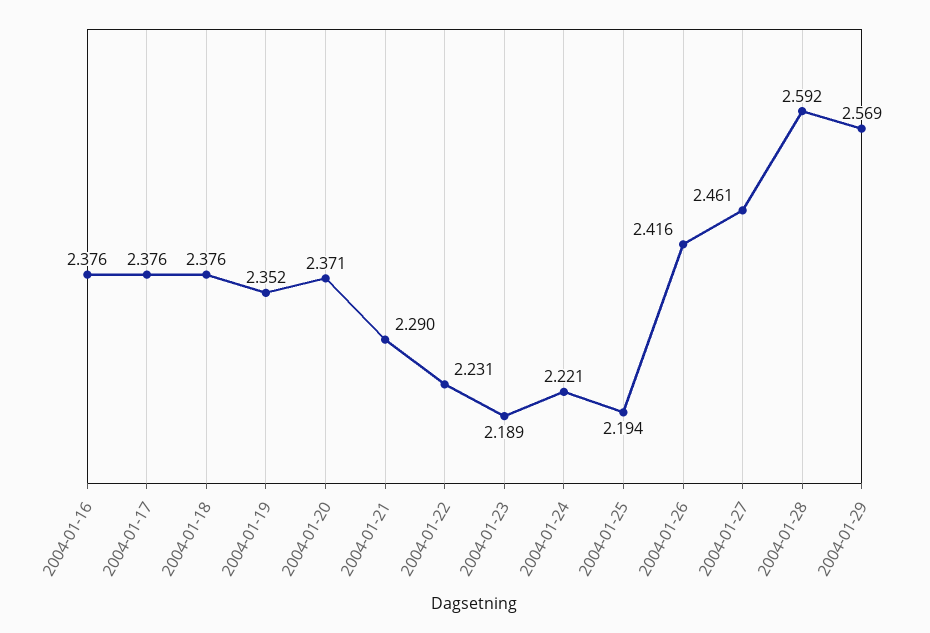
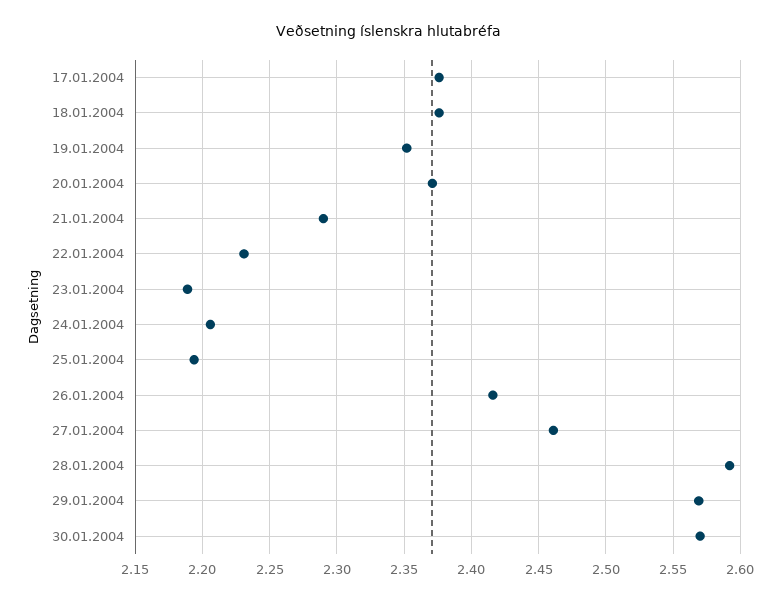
2004-01-16: 2.376 -> none
2004-01-24: 2.221 -> 2.205
30.01.2004: none -> 2.57

